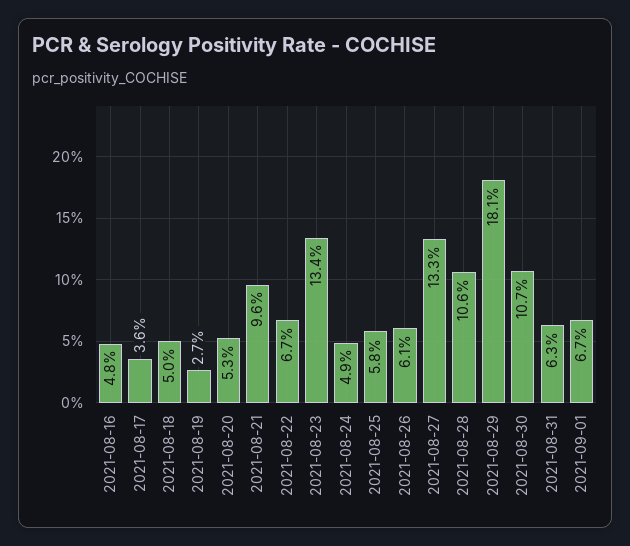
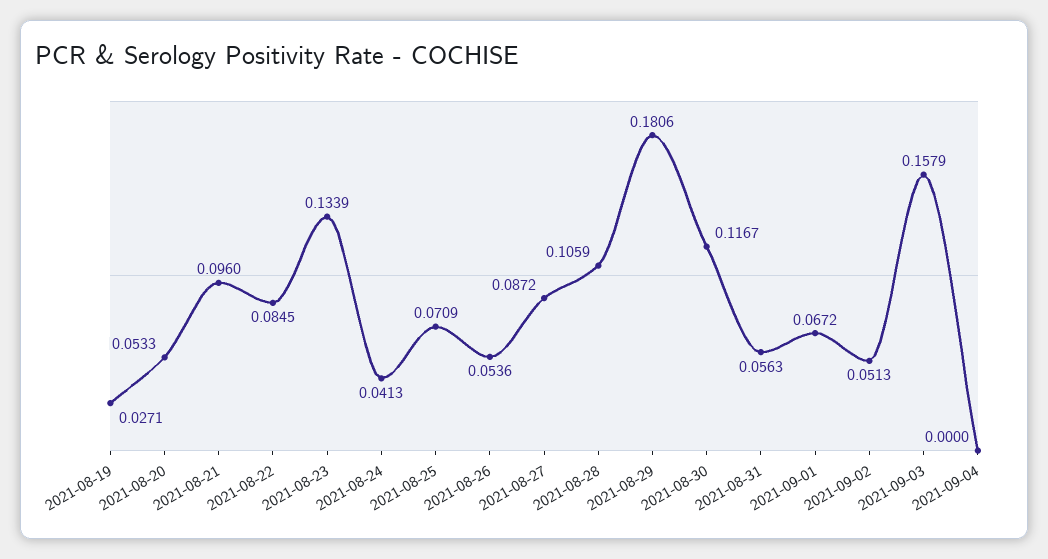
2021-08-16: 0.048 -> none
2021-08-17: 0.036 -> none
2021-08-18: 0.05 -> none
2021-08-22: 0.067 -> 0.0845
2021-08-24: 0.049 -> 0.0413
2021-08-25: 0.058 -> 0.0709
2021-08-26: 0.061 -> 0.0536
2021-08-27: 0.133 -> 0.0872
2021-08-30: 0.107 -> 0.1167
2021-08-31: 0.063 -> 0.0563
2021-09-02: none -> 0.0513
2021-09-03: none -> 0.1579
2021-09-04: none -> 0

